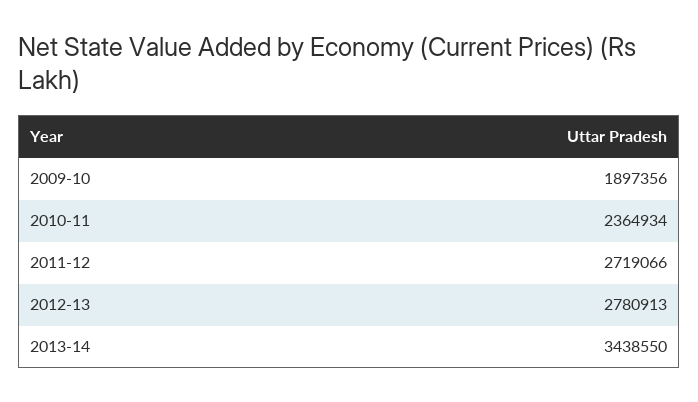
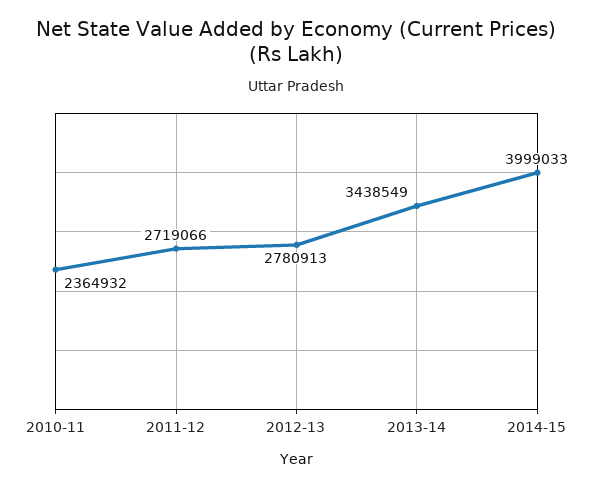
2009-10: 1897356 -> none
2010-11: 2364934 -> 2364932
2013-14: 3438550 -> 3438549
2014-15: none -> 3999033

